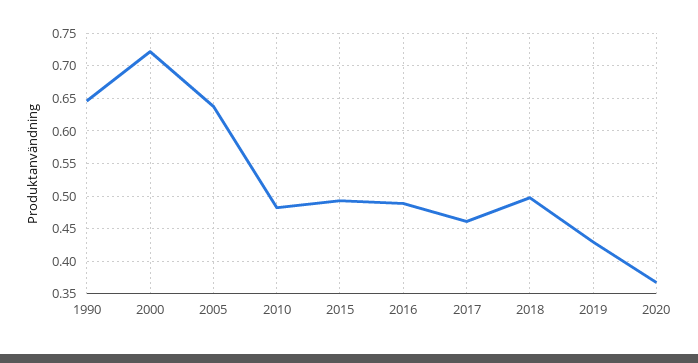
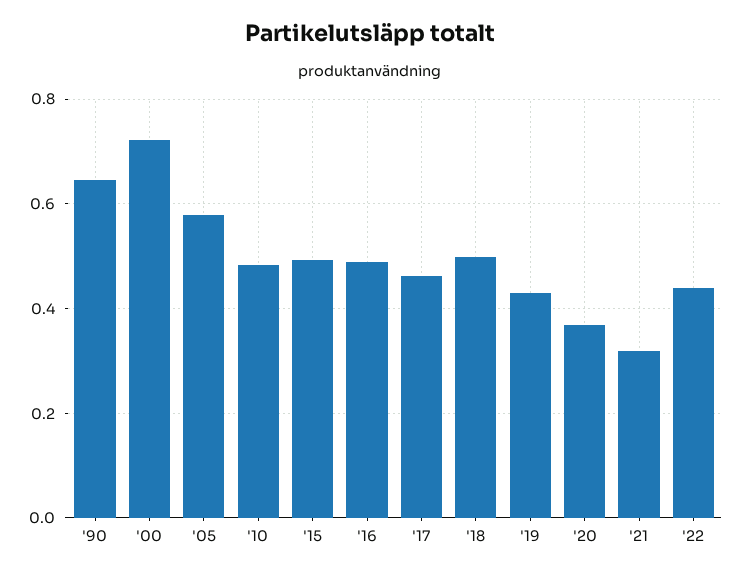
2005: 0.64 -> 0.58
'21: none -> 0.32
'22: none -> 0.44

